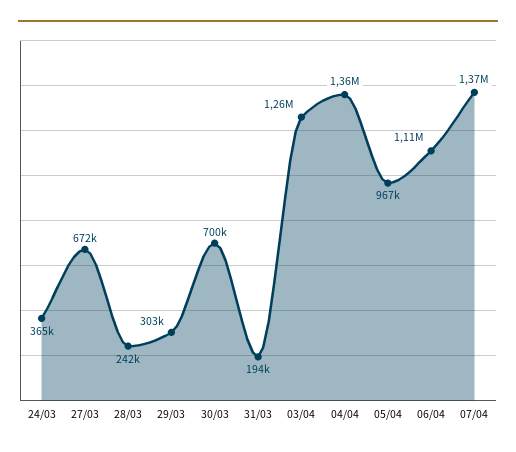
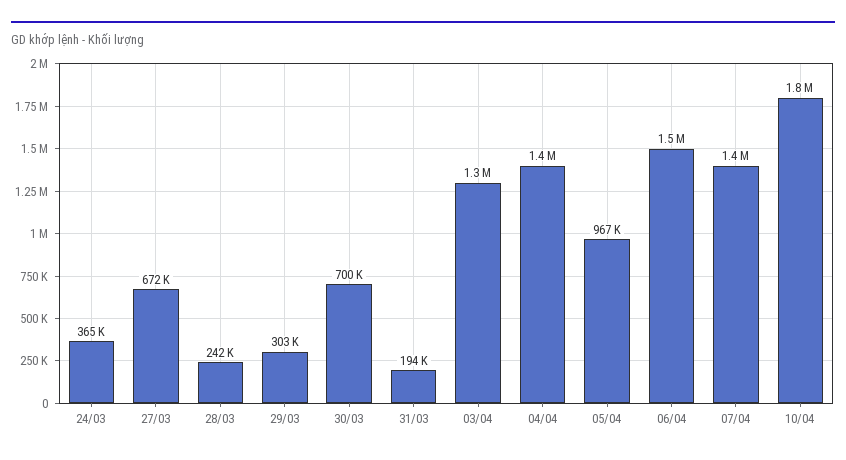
06/04: 1110000 -> 1500000
10/04: none -> 1800000

